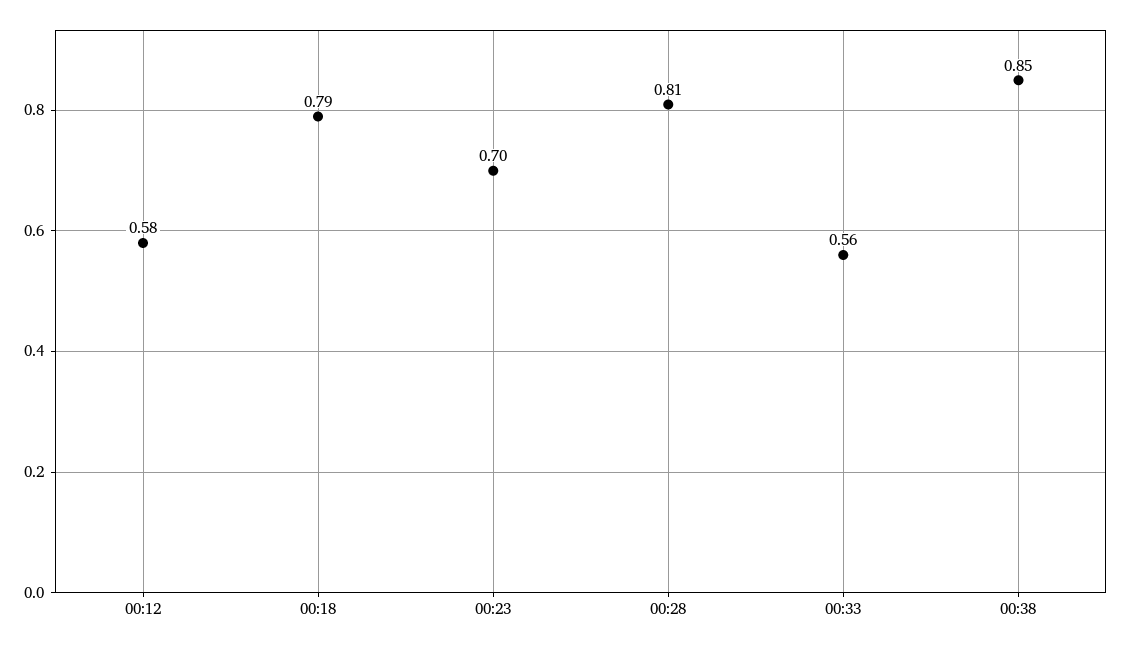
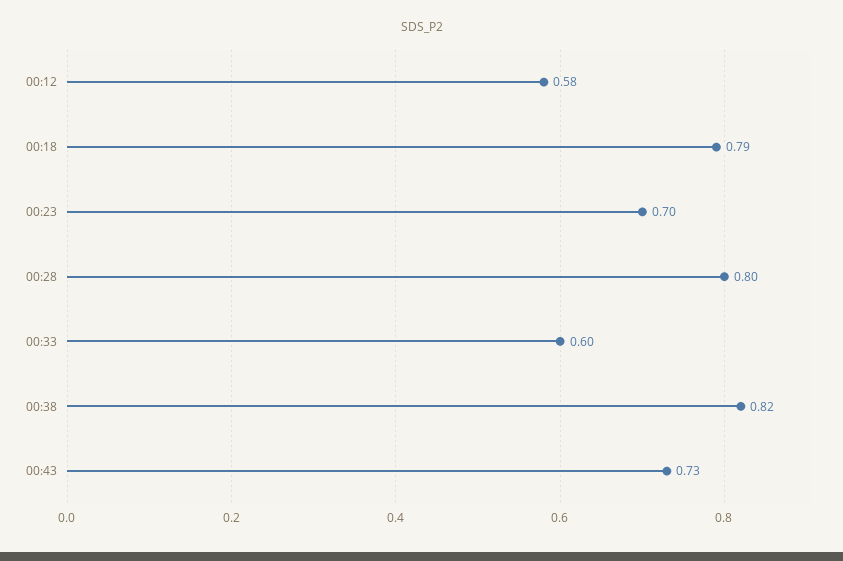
00:28: 0.81 -> 0.8
00:33: 0.56 -> 0.6
00:38: 0.85 -> 0.82
00:43: none -> 0.73

